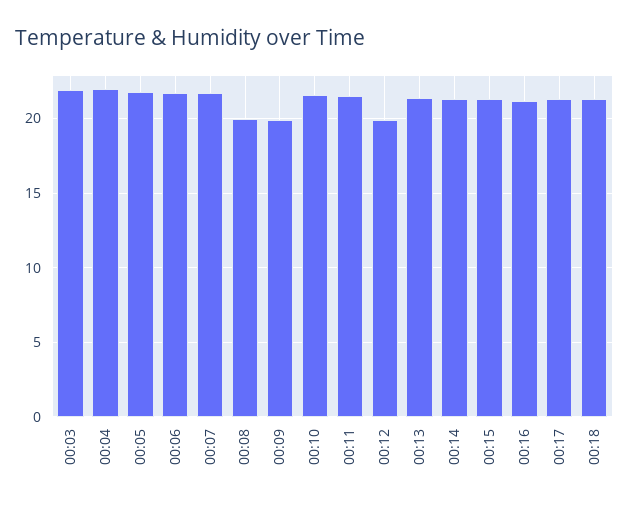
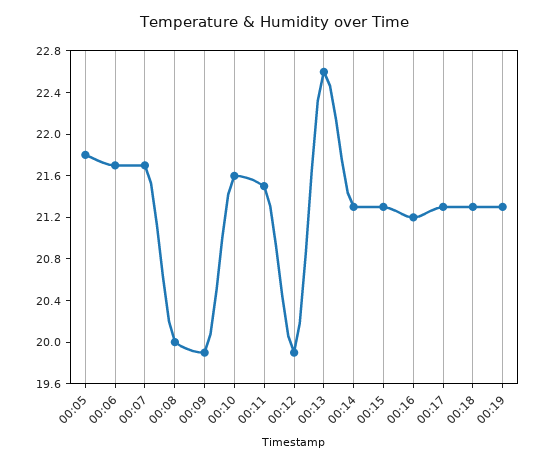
00:03: 22 -> none
00:04: 22 -> none
00:13: 21.5 -> 22.6
00:19: none -> 21.3

